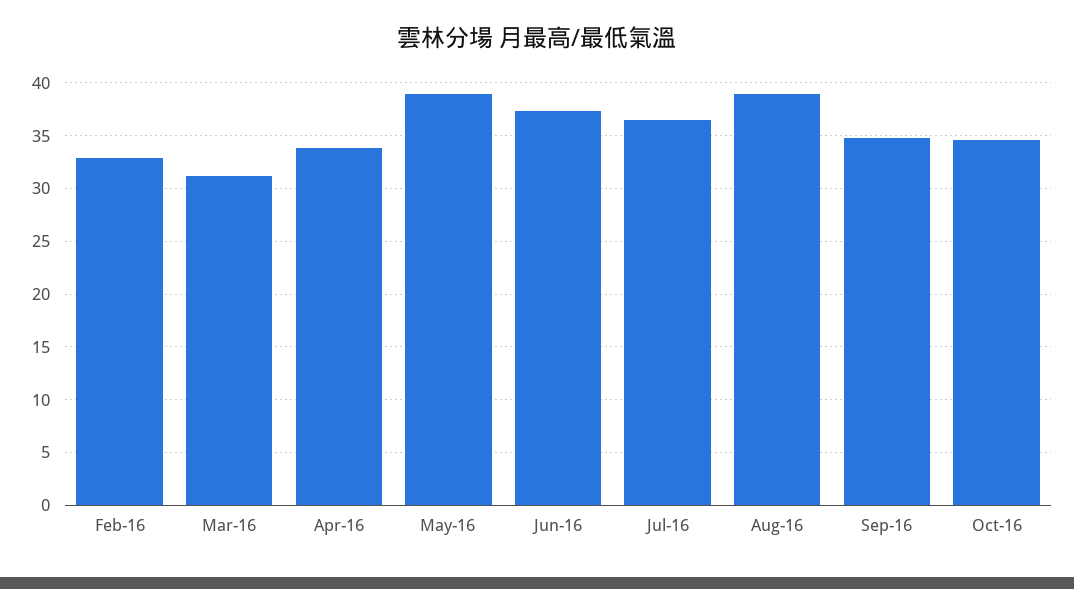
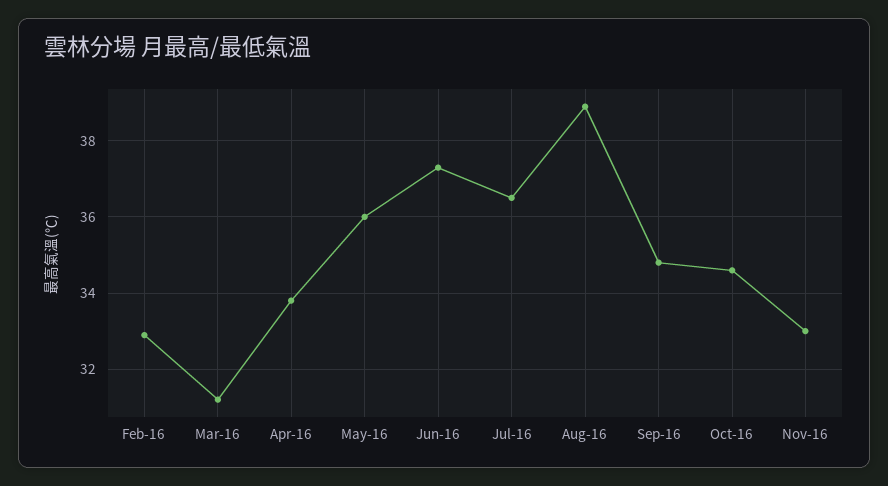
May-16: 39 -> 36
Nov-16: none -> 33

